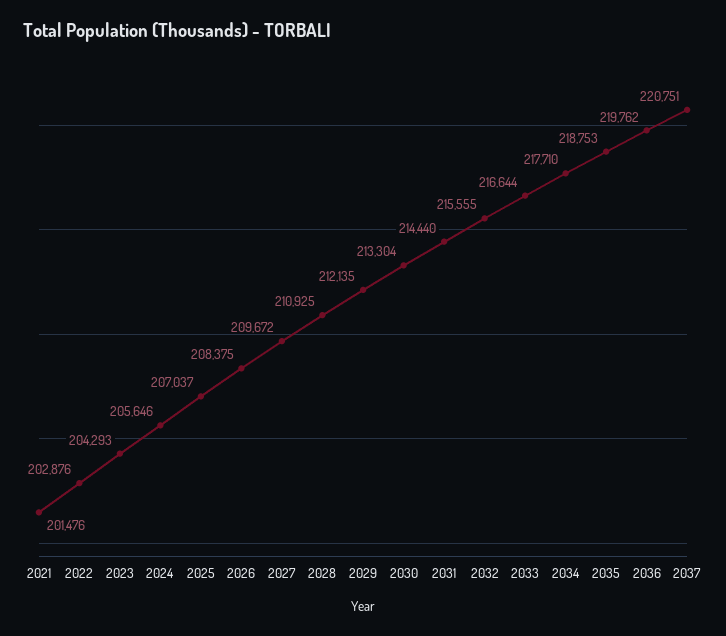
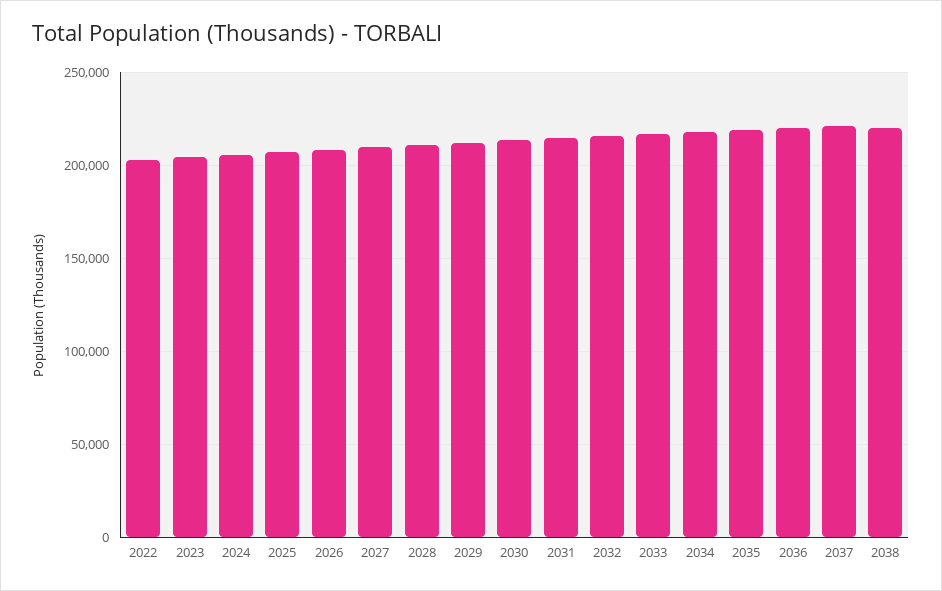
2021: 201476 -> none
2038: none -> 220000

